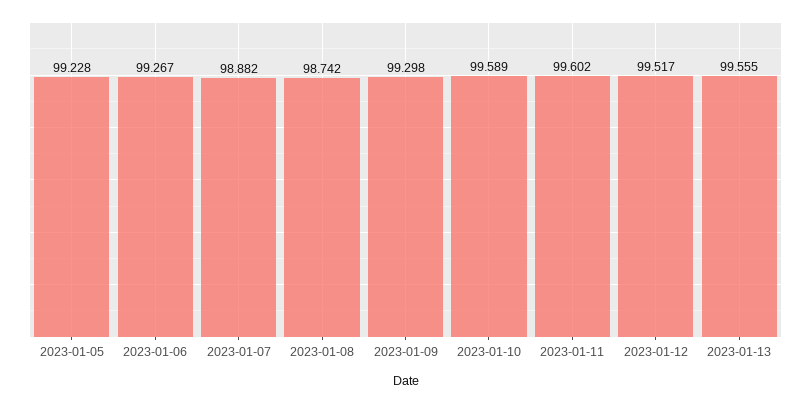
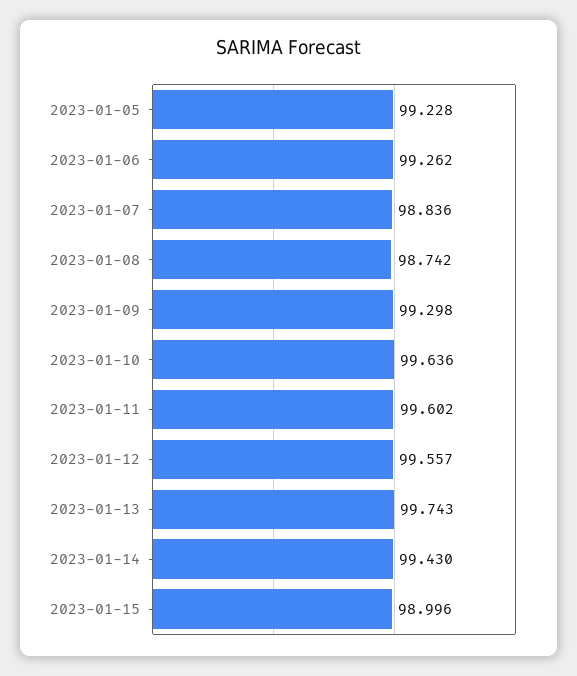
2023-01-06: 99.267 -> 99.262
2023-01-07: 98.882 -> 98.836
2023-01-10: 99.589 -> 99.636
2023-01-12: 99.517 -> 99.557
2023-01-13: 99.555 -> 99.743
2023-01-14: none -> 99.43
2023-01-15: none -> 98.996

